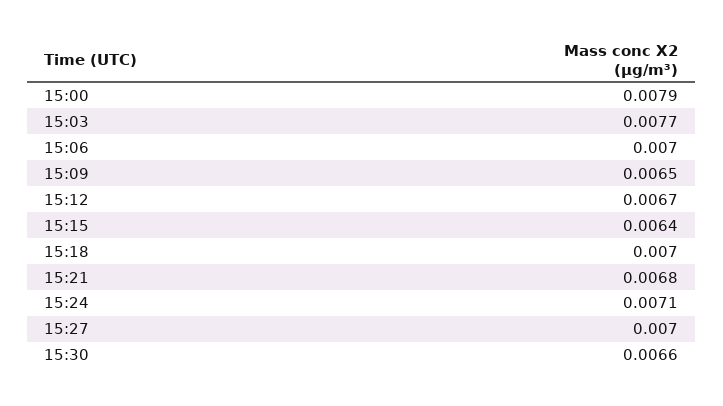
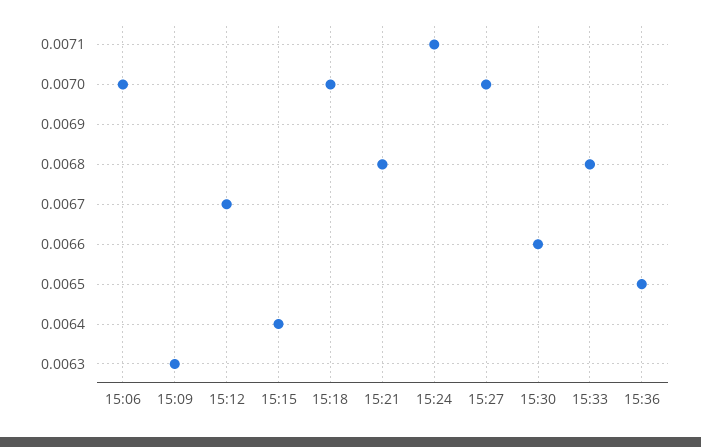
15:00: 0.0079 -> none
15:03: 0.0077 -> none
15:09: 0.0065 -> 0.0063
15:33: none -> 0.0068
15:36: none -> 0.0065

